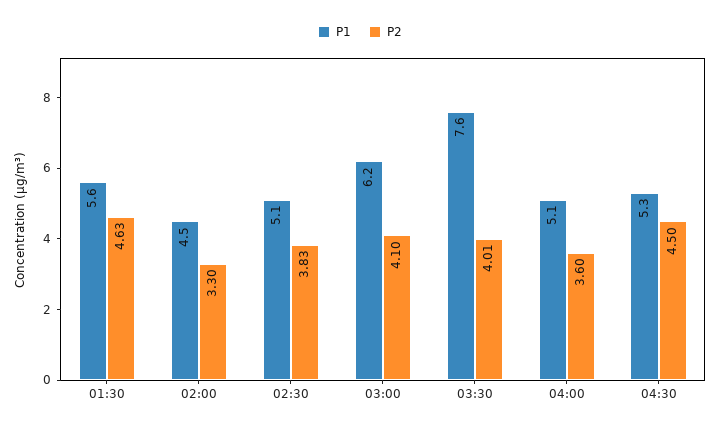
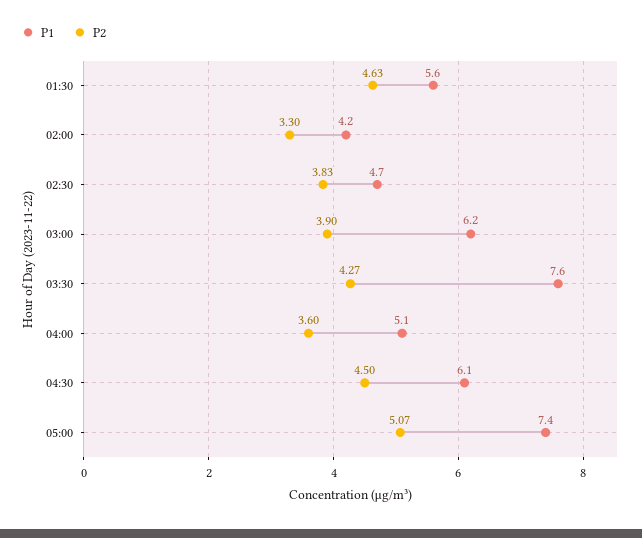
P1, 02:00: 4.5 -> 4.2
P1, 02:30: 5.1 -> 4.7
P2, 03:00: 4.1 -> 3.9
P2, 03:30: 4.01 -> 4.27
P1, 04:30: 5.3 -> 6.1
P1, 05:00: none -> 7.4
P2, 05:00: none -> 5.07

